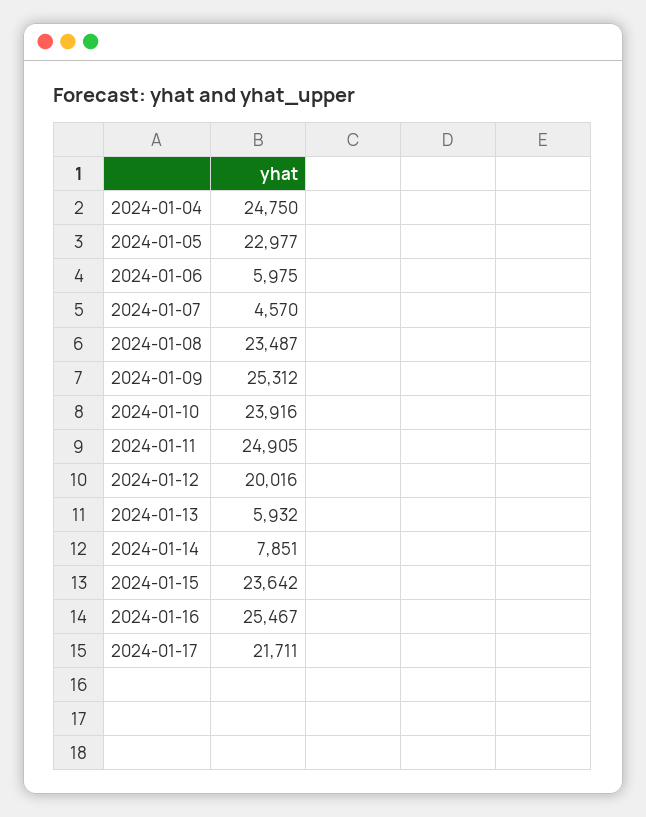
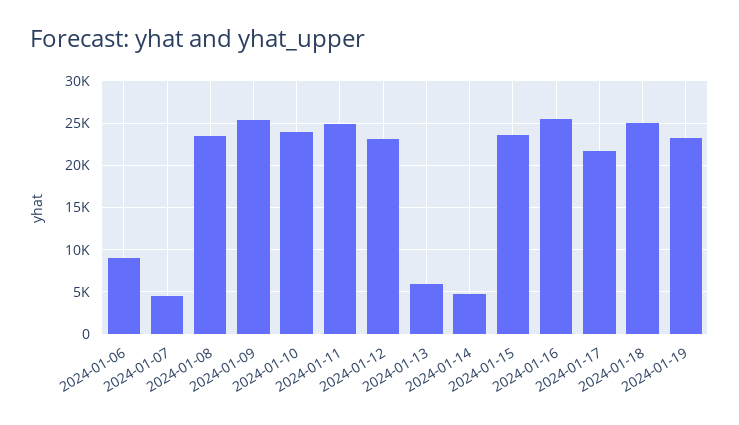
2024-01-04: 24750 -> none
2024-01-05: 22977 -> none
2024-01-06: 5975 -> 9000
2024-01-12: 20016 -> 23000
2024-01-14: 7851 -> 5000
2024-01-18: none -> 25000
2024-01-19: none -> 23000

